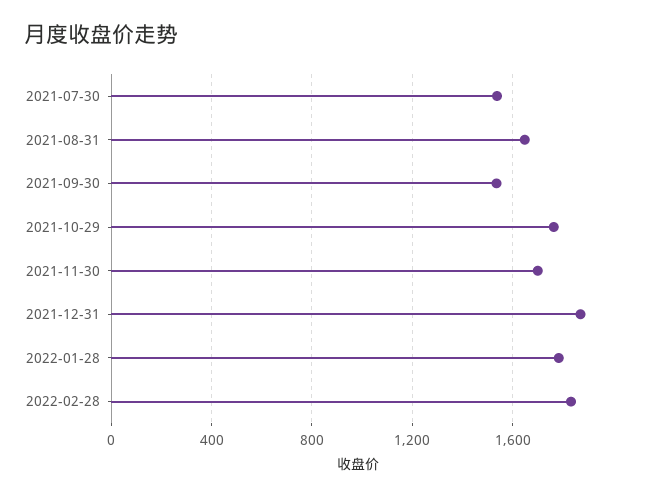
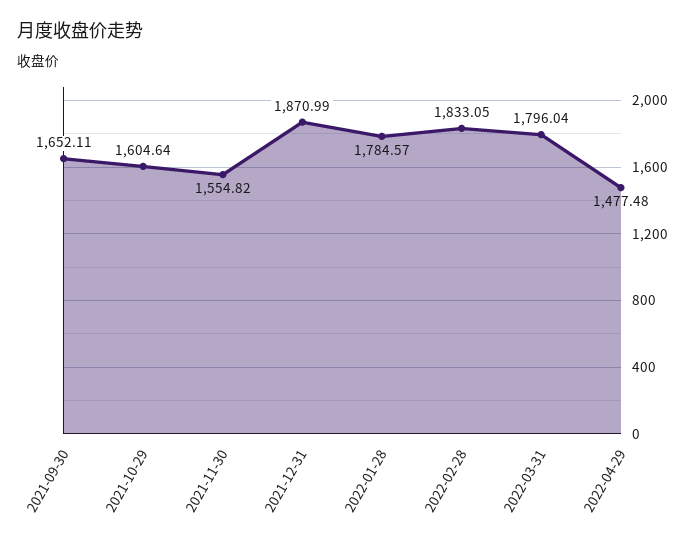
2021-07-30: 1550 -> none
2021-08-31: 1650 -> none
2021-09-30: 1550 -> 1652.11
2021-10-29: 1750 -> 1604.64
2021-11-30: 1700 -> 1554.82
2022-03-31: none -> 1796.04
2022-04-29: none -> 1477.48

